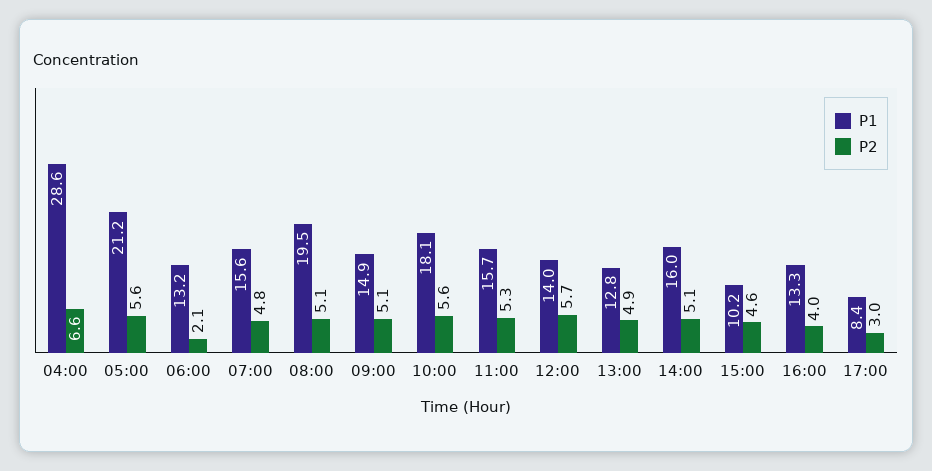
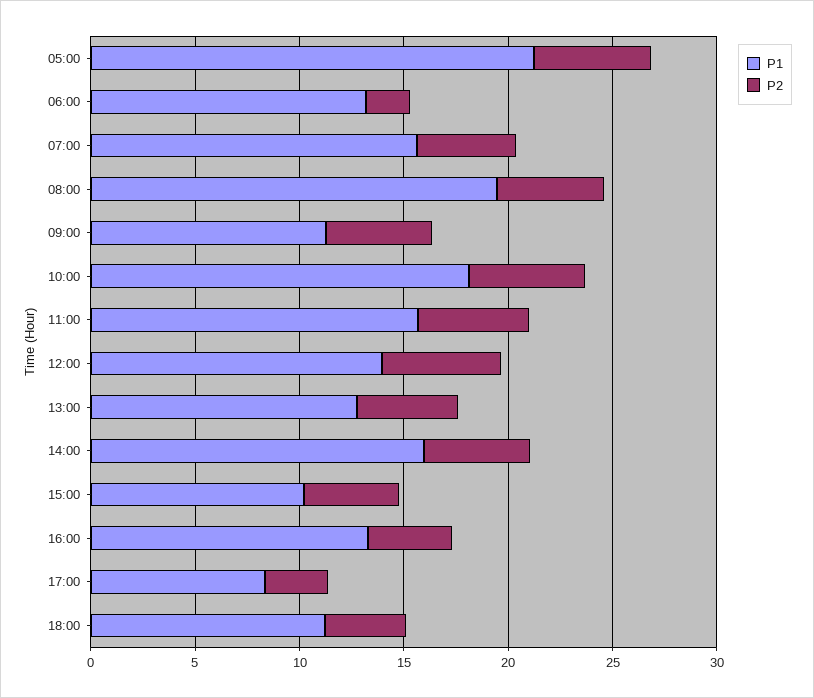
P1, 04:00: 28.6 -> none
P2, 04:00: 6.6 -> none
P1, 09:00: 14.9 -> 11
P1, 18:00: none -> 11
P2, 18:00: none -> 4

